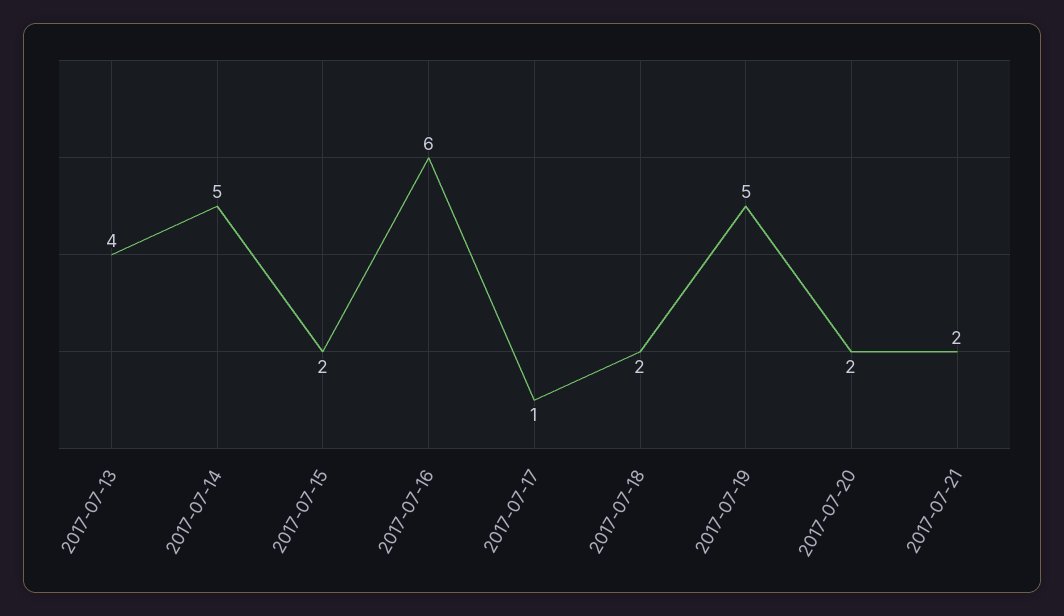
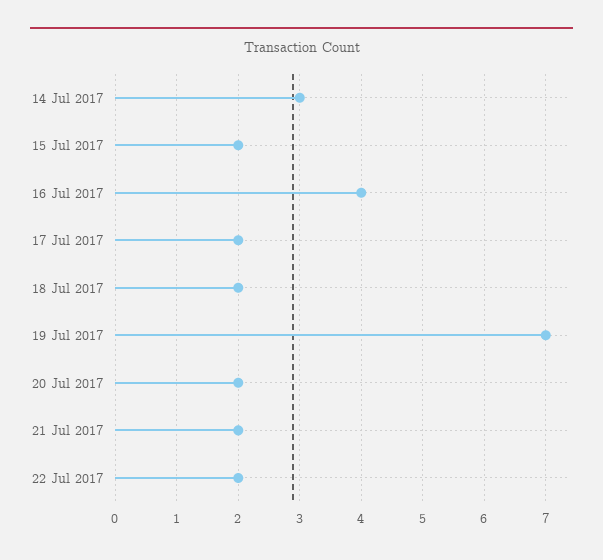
2017-07-13: 4 -> none
2017-07-14: 5 -> 3
2017-07-16: 6 -> 4
2017-07-17: 1 -> 2
2017-07-19: 5 -> 7
22 Jul 2017: none -> 2

